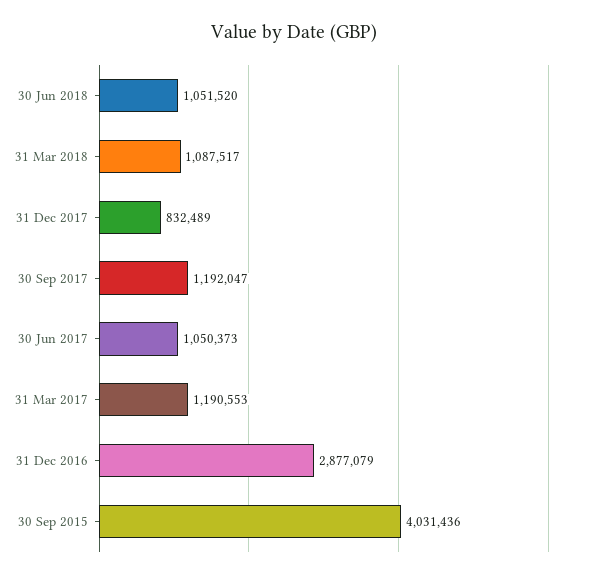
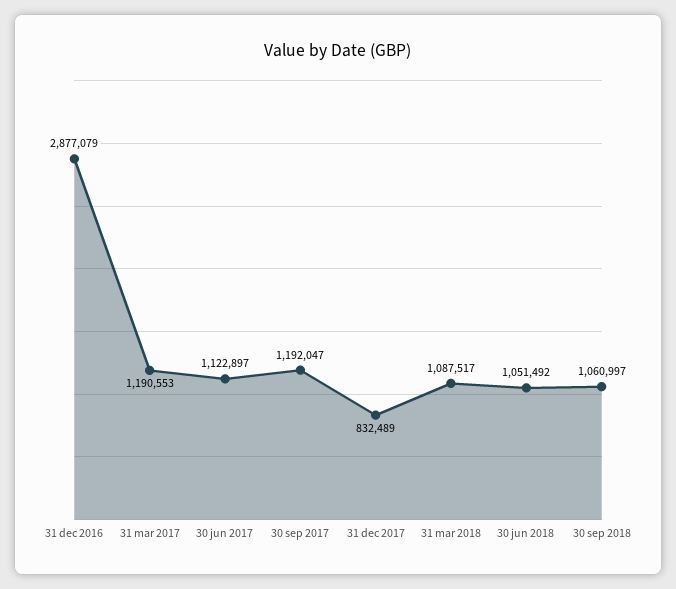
30 Jun 2018: 1051520 -> 1051492
30 Jun 2017: 1050373 -> 1122897
30 Sep 2015: 4031436 -> none
30 sep 2018: none -> 1060997

